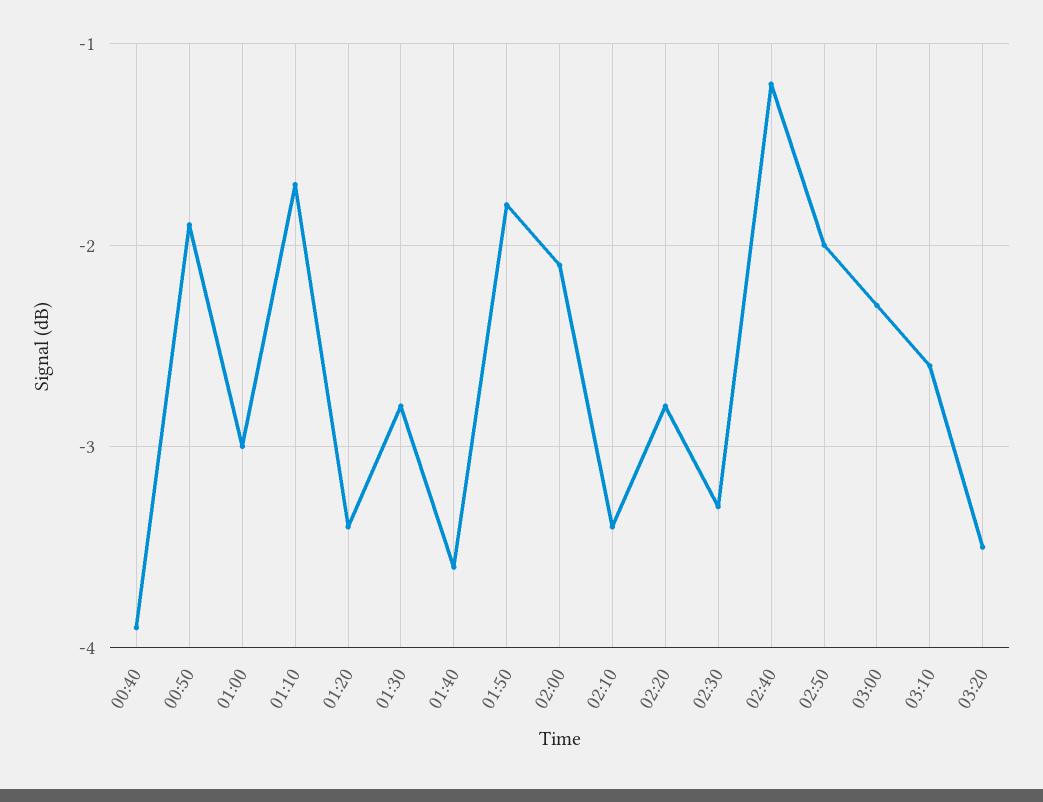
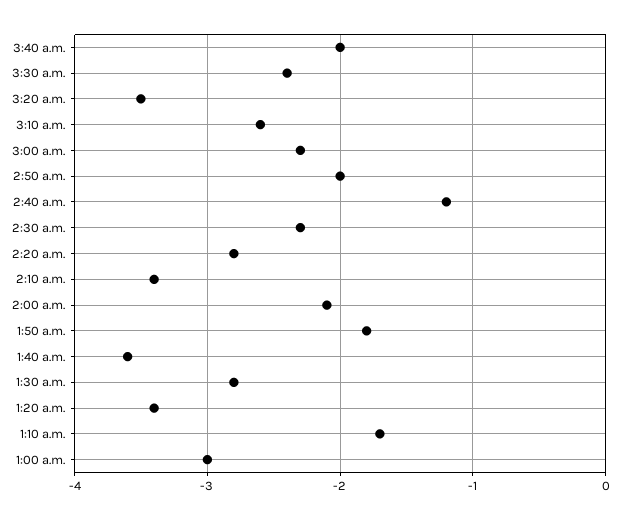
00:40: -3.9 -> none
00:50: -1.9 -> none
02:30: -3.3 -> -2.3
3:40 a.m.: none -> -2
3:30 a.m.: none -> -2.4

